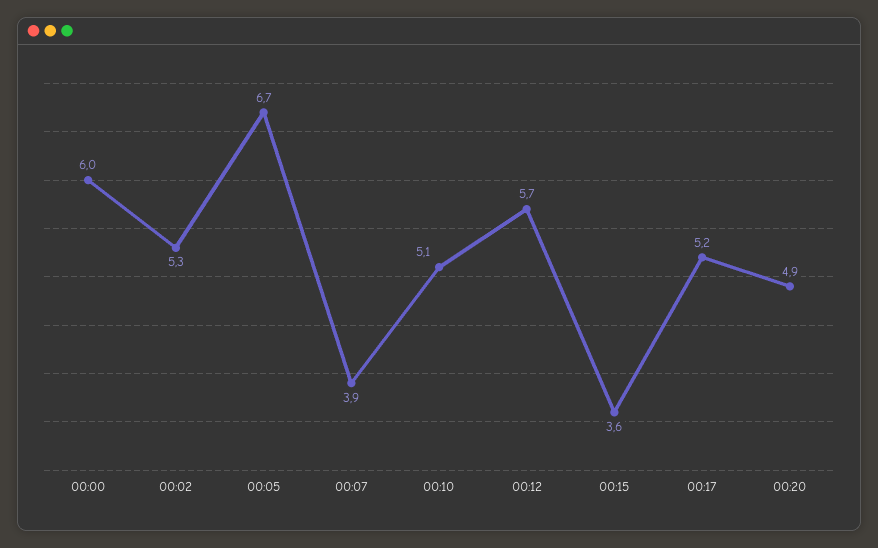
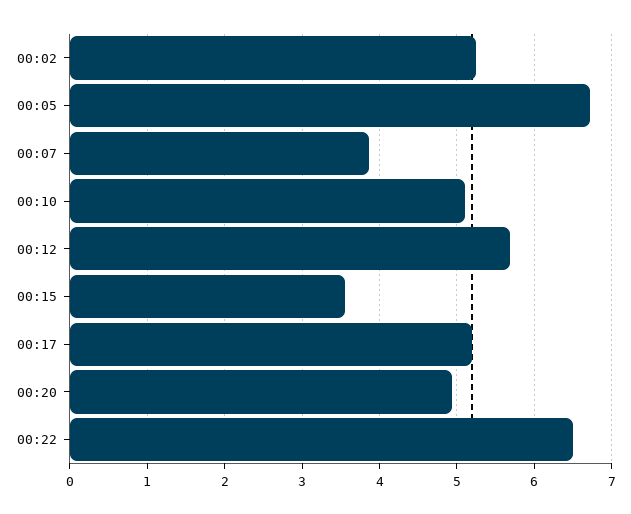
00:00: 6 -> none
00:22: none -> 6.5

